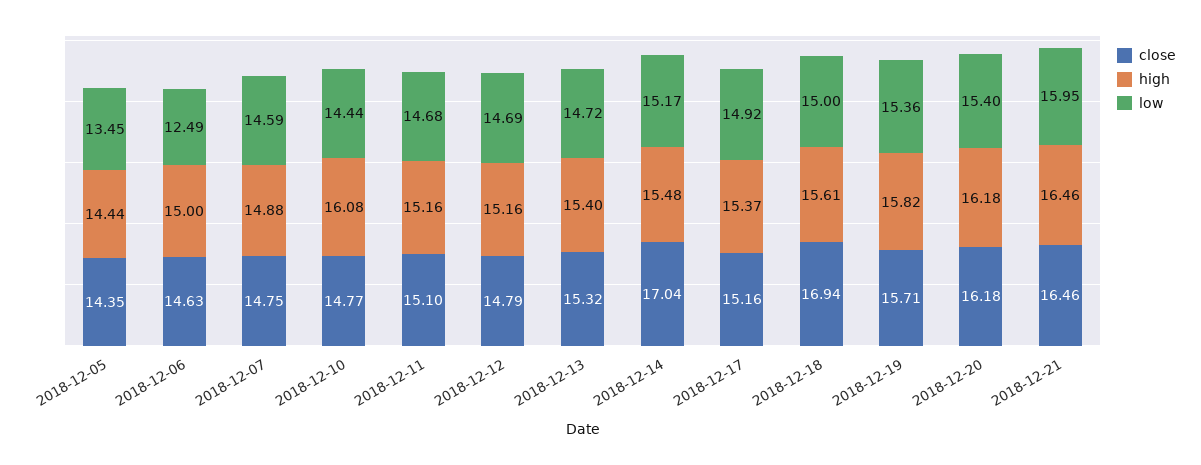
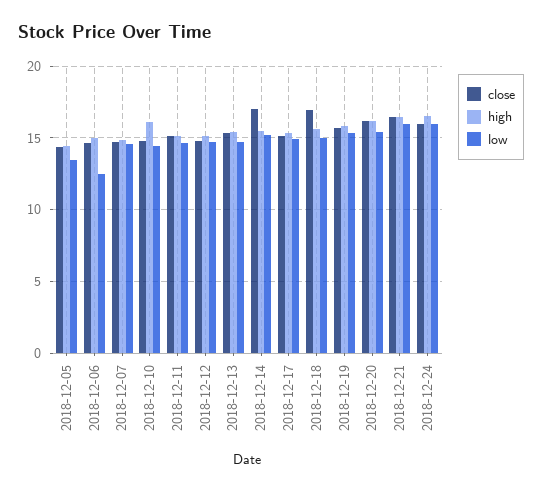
close, 2018-12-24: none -> 16
high, 2018-12-24: none -> 16.5
low, 2018-12-24: none -> 16

